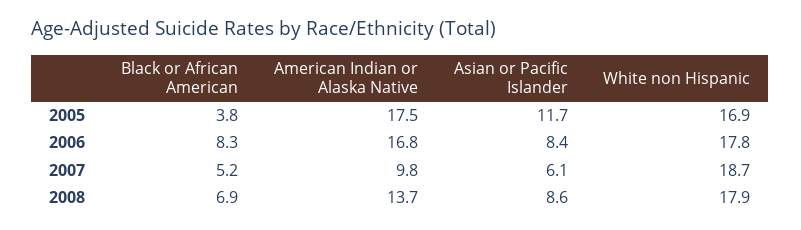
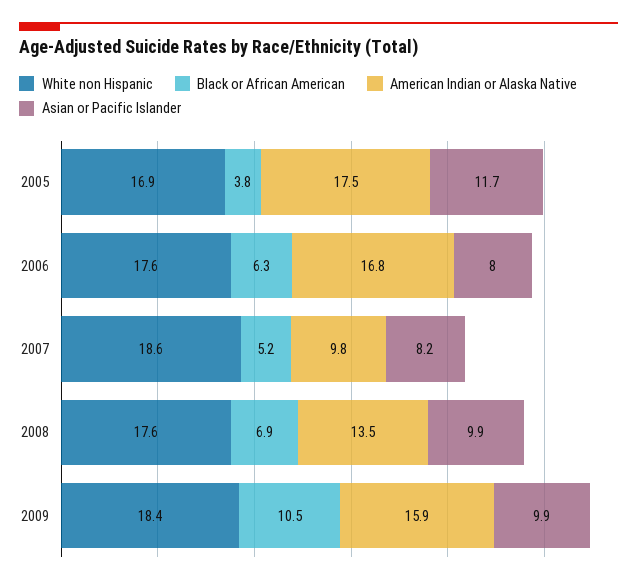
Black or African American, 2006: 8.3 -> 6.3
Asian or Pacific Islander, 2006: 8.4 -> 8
White non Hispanic, 2006: 17.8 -> 17.6
Asian or Pacific Islander, 2007: 6.1 -> 8.2
White non Hispanic, 2007: 18.7 -> 18.6
American Indian or Alaska Native, 2008: 13.7 -> 13.5
Asian or Pacific Islander, 2008: 8.6 -> 9.9
White non Hispanic, 2008: 17.9 -> 17.6
White non Hispanic, 2009: none -> 18.4
Black or African American, 2009: none -> 10.5
American Indian or Alaska Native, 2009: none -> 15.9
Asian or Pacific Islander, 2009: none -> 9.9

